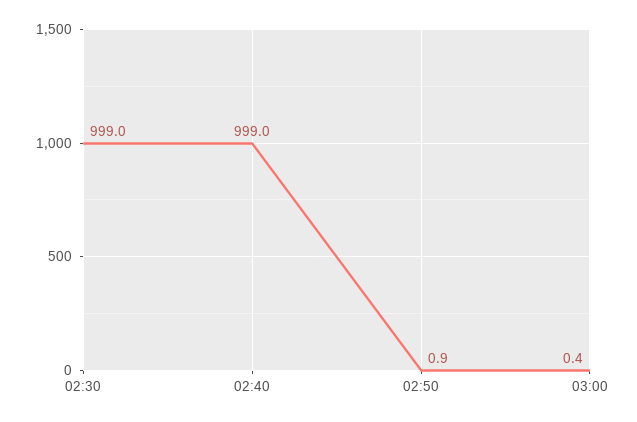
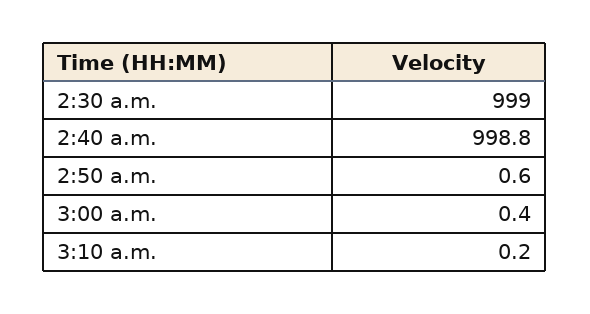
02:40: 999 -> 998.8
02:50: 0.9 -> 0.6
3:10 a.m.: none -> 0.2

